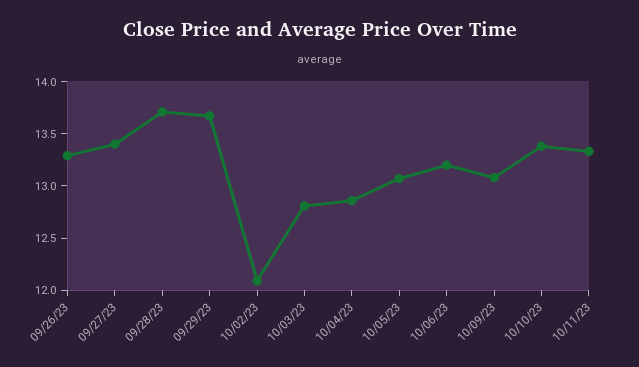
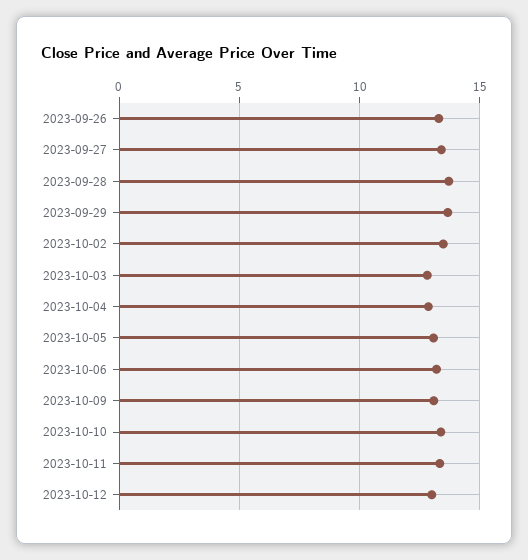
10/02/23: 12.1 -> 13.5
2023-10-12: none -> 13

